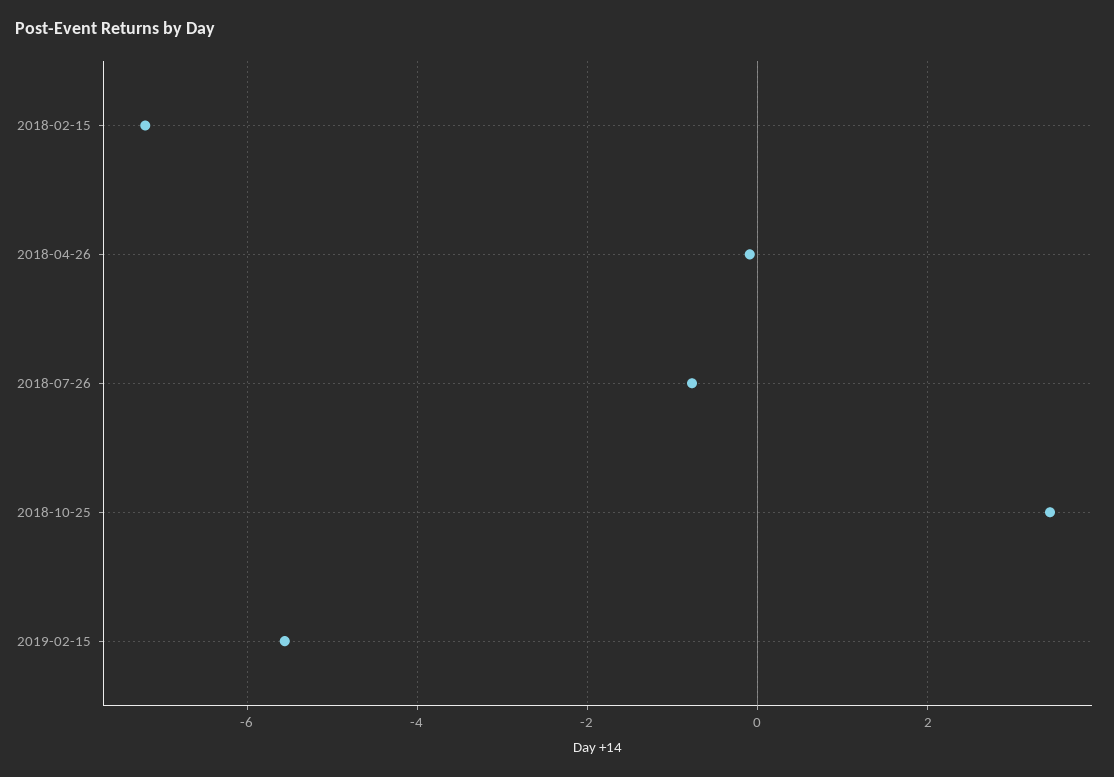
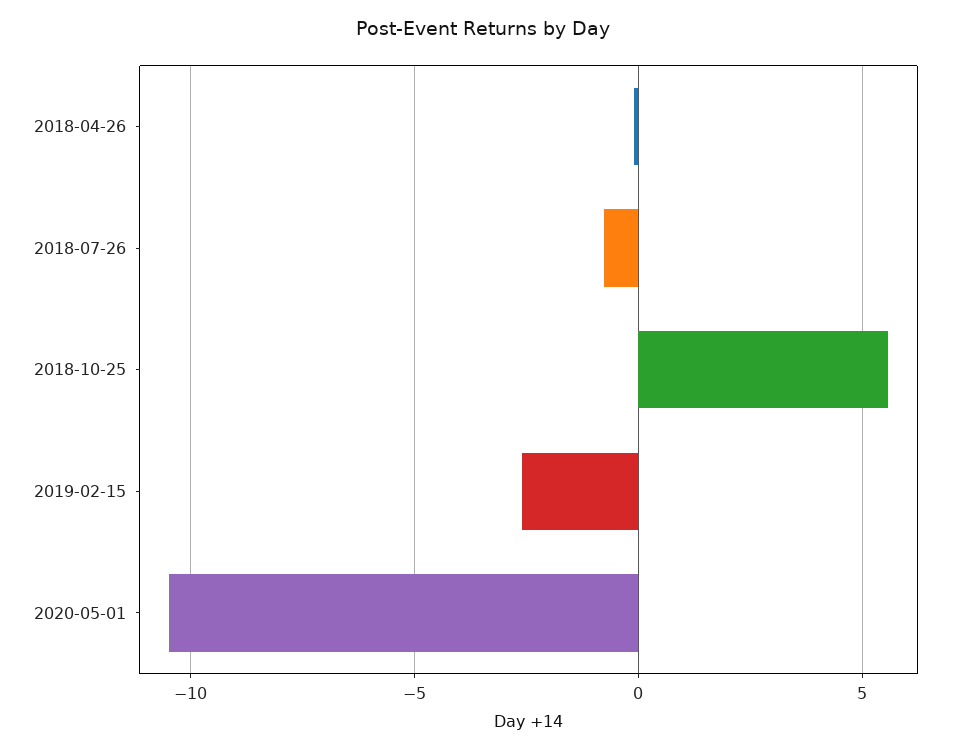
2018-02-15: -7.2 -> none
2018-10-25: 3.4 -> 5.5
2019-02-15: -5.6 -> -2.5
2020-05-01: none -> -10.5

